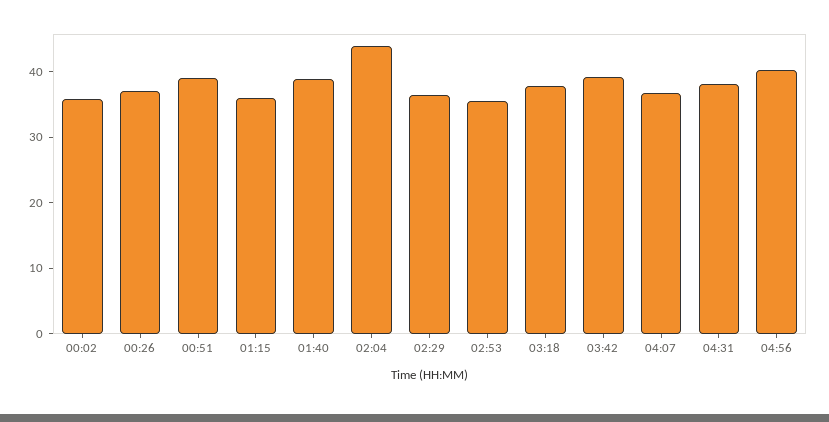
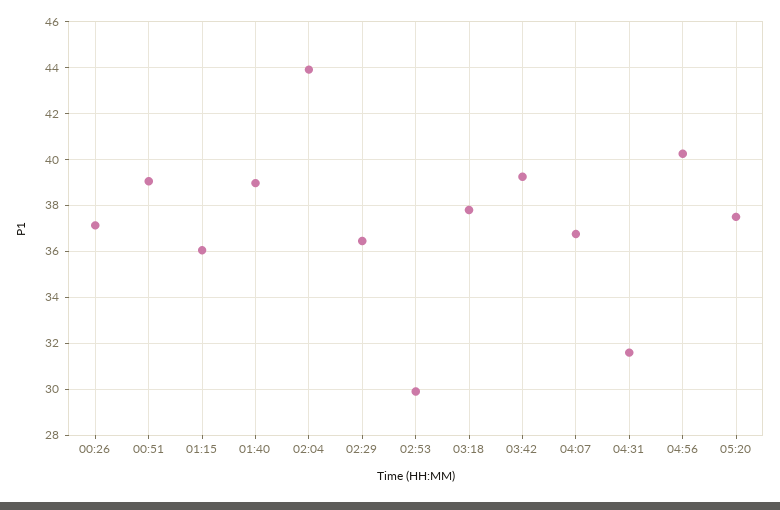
00:02: 36 -> none
02:53: 36 -> 30
04:31: 38 -> 31.5
05:20: none -> 37.5

